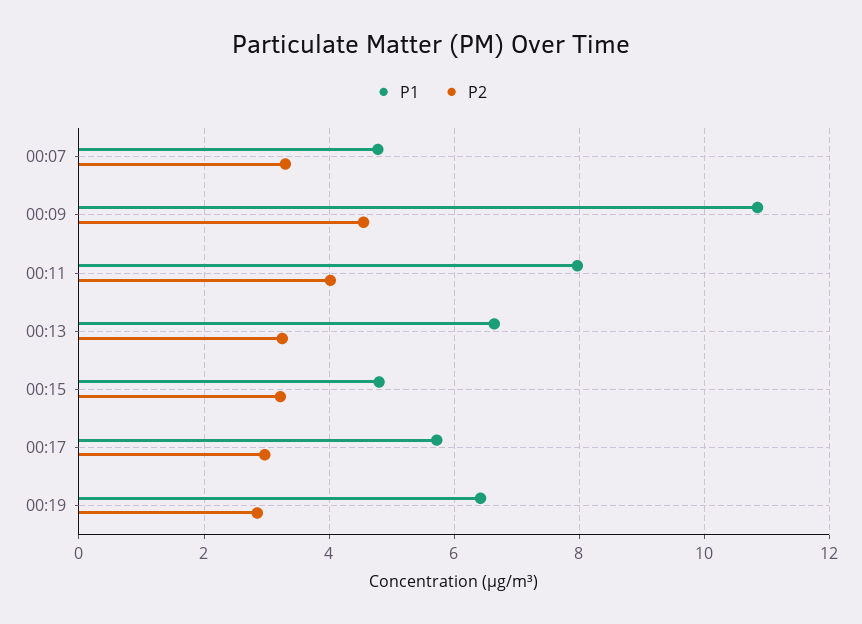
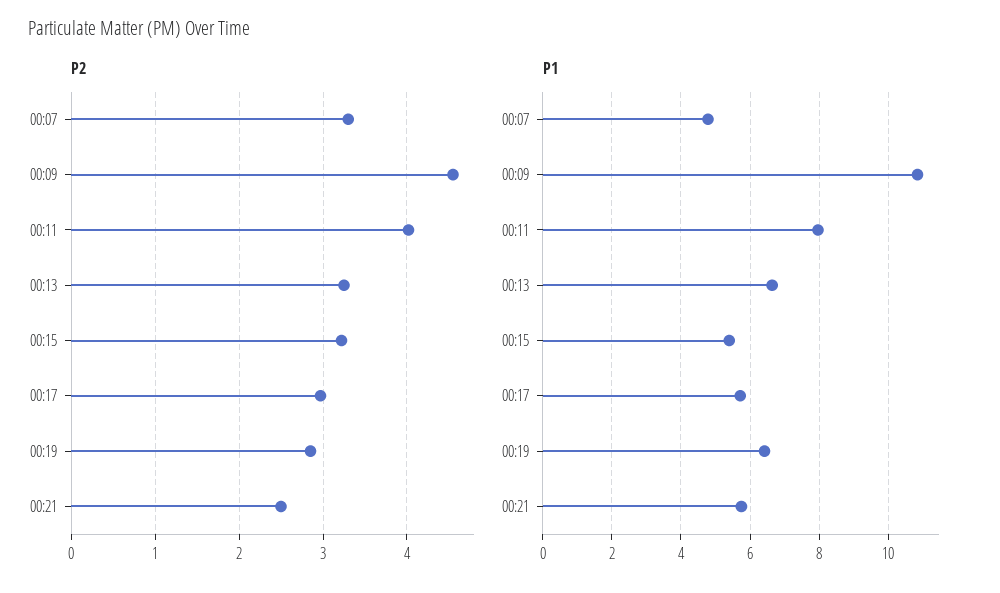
P1, 00:15: 4.8 -> 5.4
P2, 00:21: none -> 2.5
P1, 00:21: none -> 5.8

